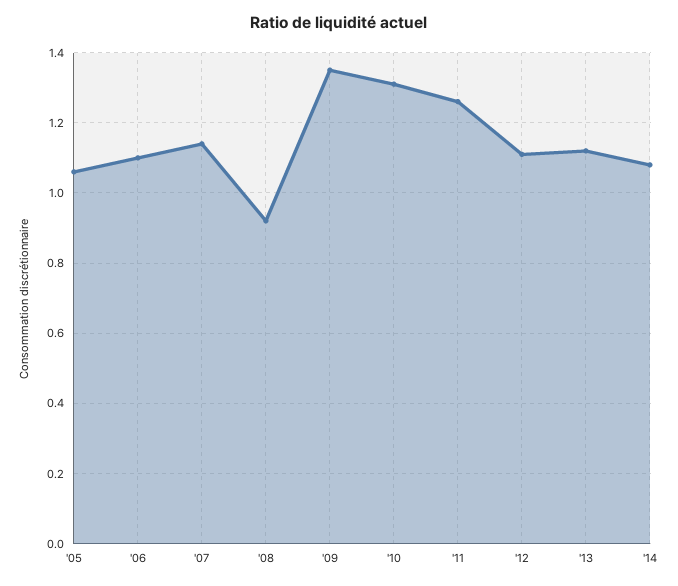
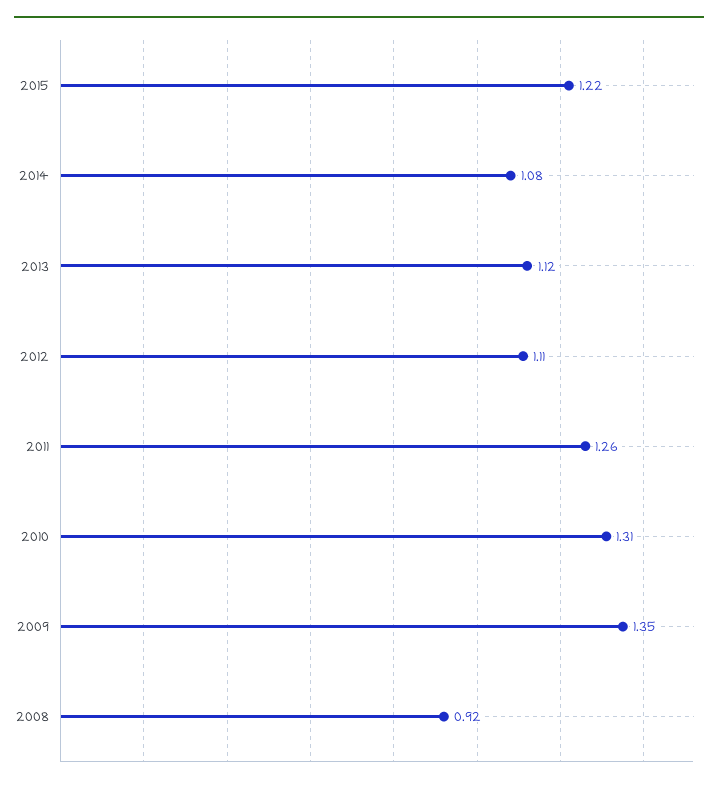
'05: 1.05 -> none
'06: 1.1 -> none
'07: 1.15 -> none
2015: none -> 1.22

